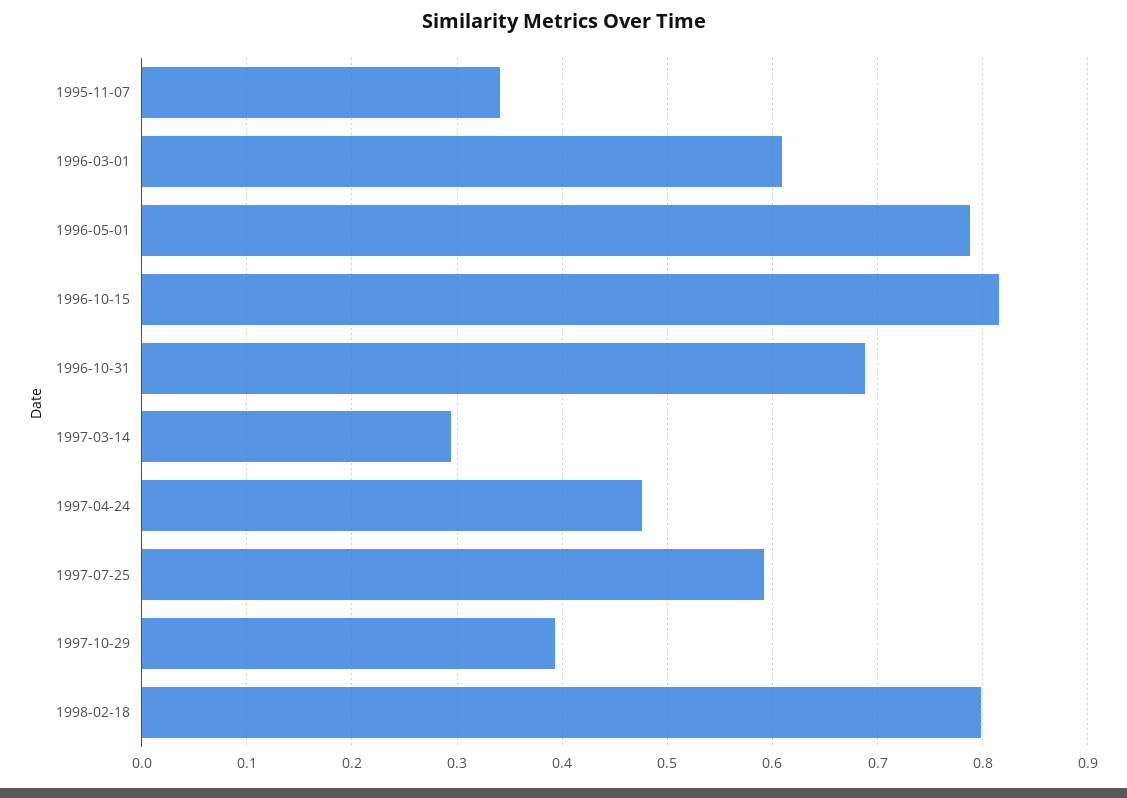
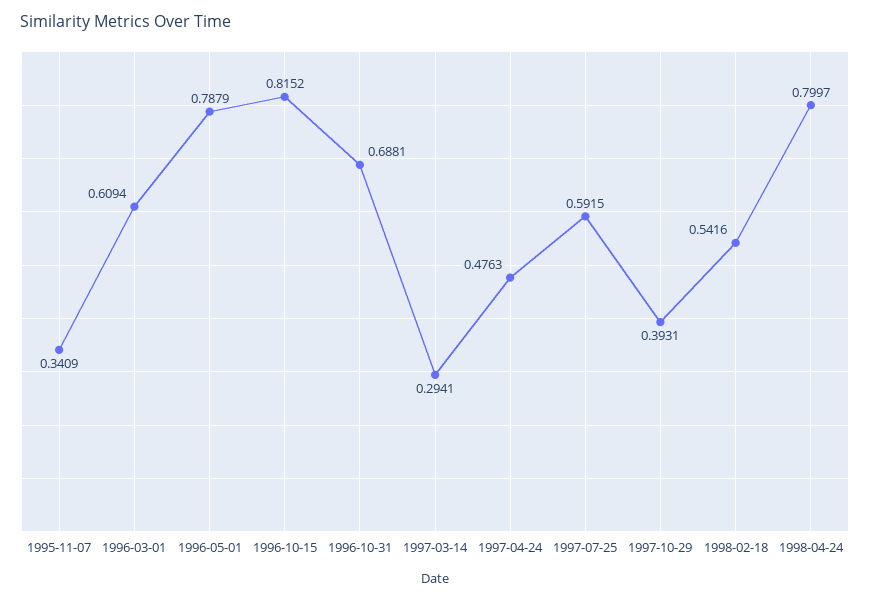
1998-02-18: 0.8 -> 0.5416
1998-04-24: none -> 0.7997

